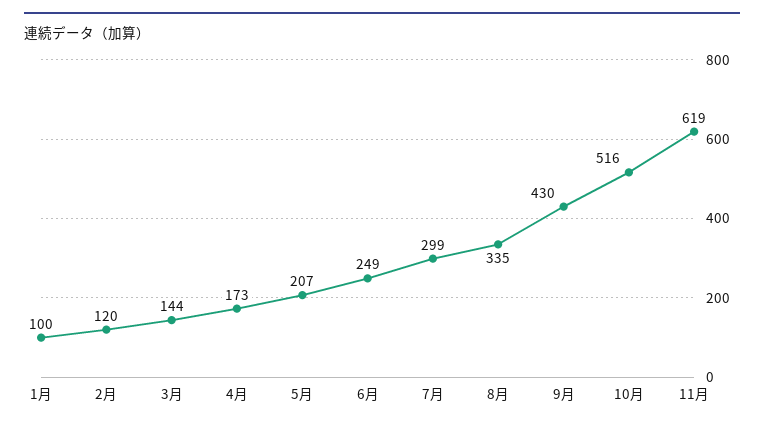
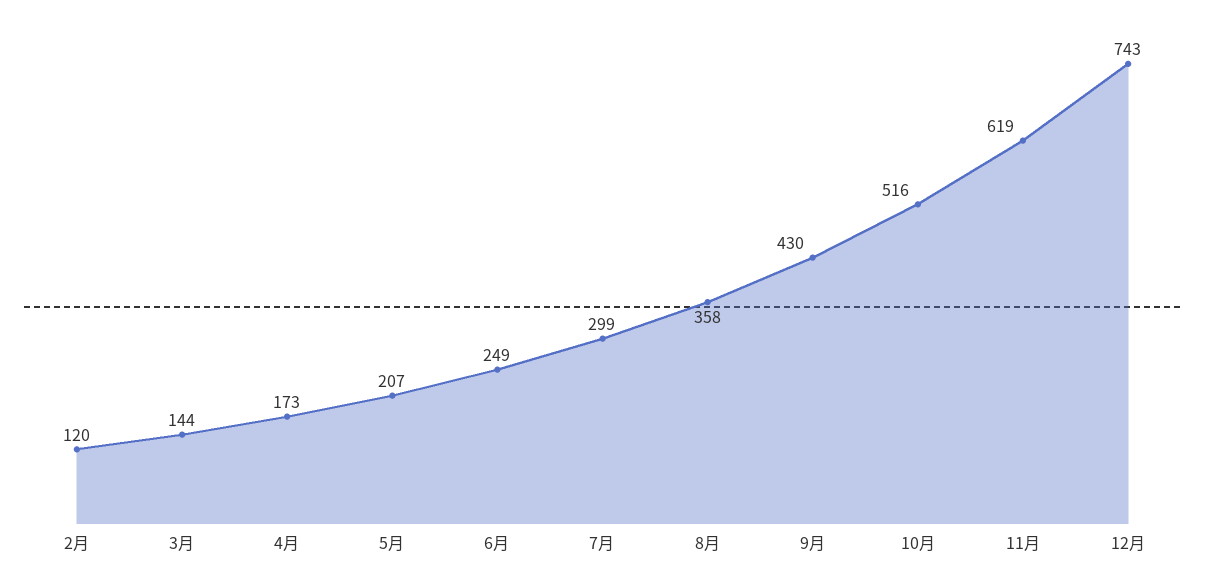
1月: 100 -> none
8月: 335 -> 358
12月: none -> 743

